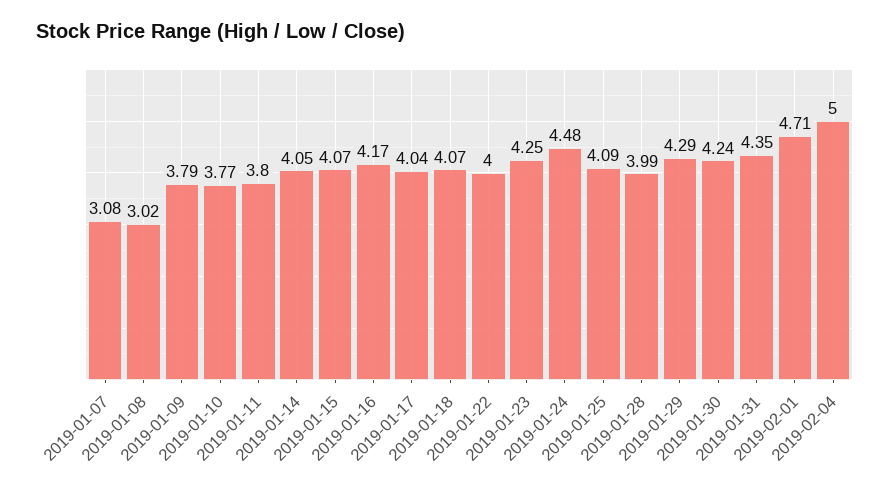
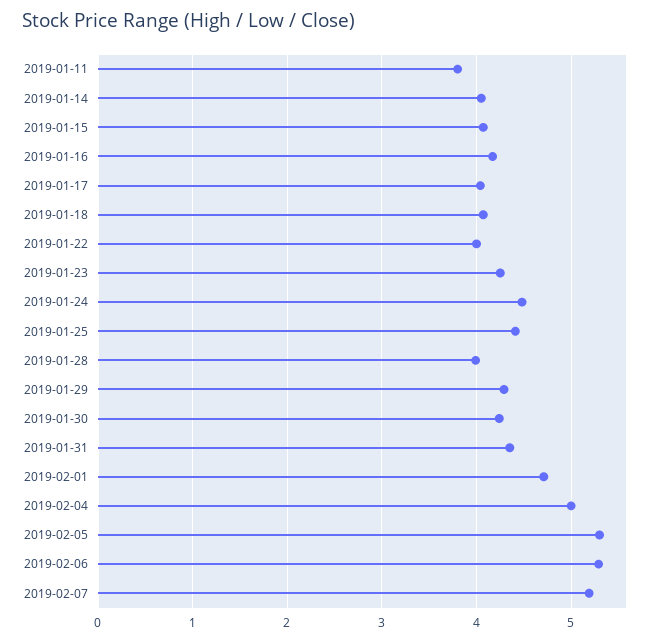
2019-01-07: 3.08 -> none
2019-01-08: 3.02 -> none
2019-01-09: 3.79 -> none
2019-01-10: 3.77 -> none
2019-01-25: 4.09 -> 4.4
2019-02-05: none -> 5.3
2019-02-06: none -> 5.3
2019-02-07: none -> 5.2

